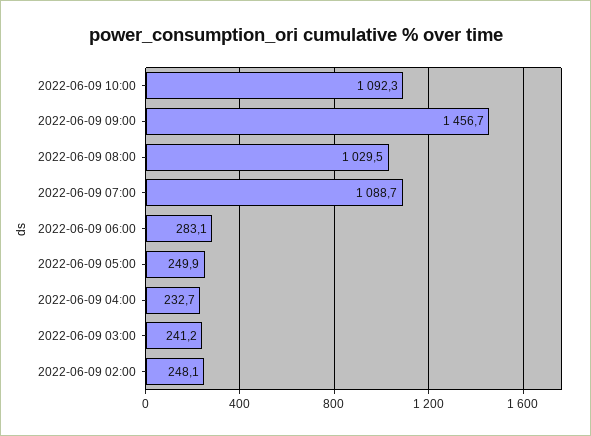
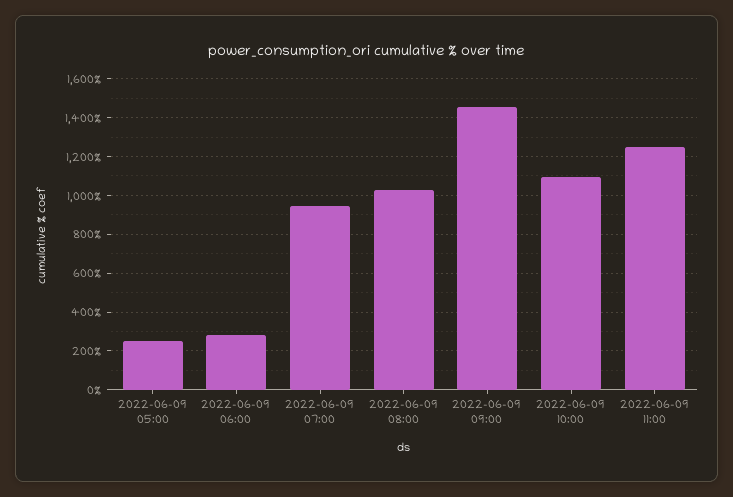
2022-06-09 07:00: 1088.7 -> 950
2022-06-09 04:00: 232.7 -> none
2022-06-09 03:00: 241.2 -> none
2022-06-09 02:00: 248.1 -> none
2022-06-09 11:00: none -> 1250

